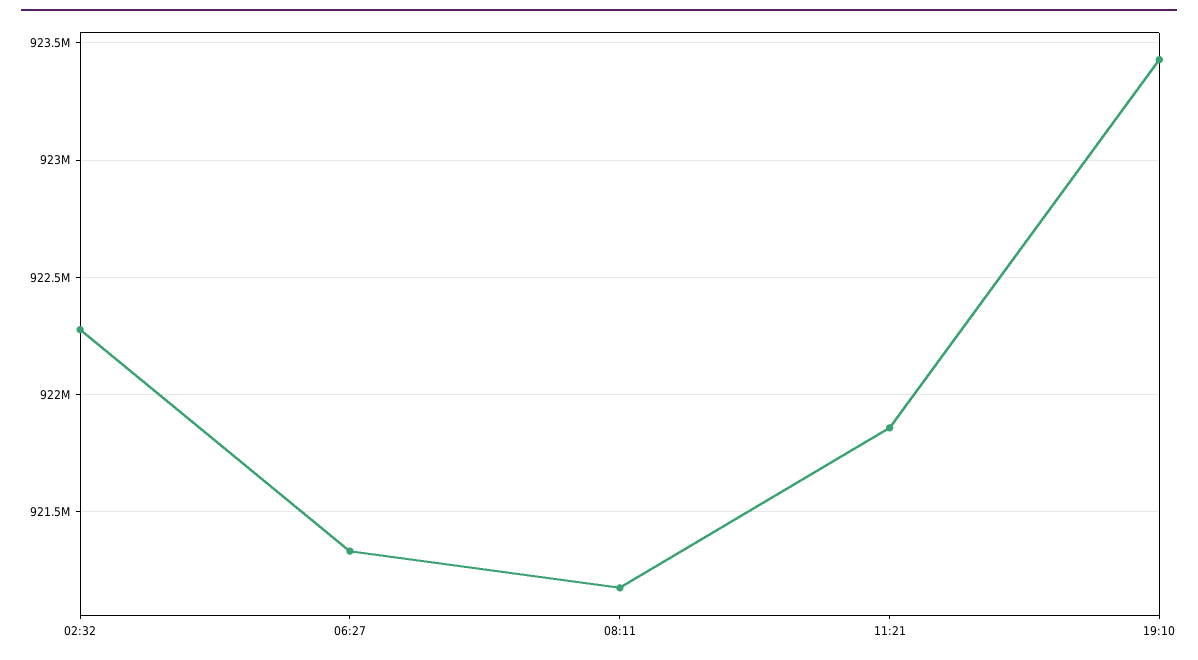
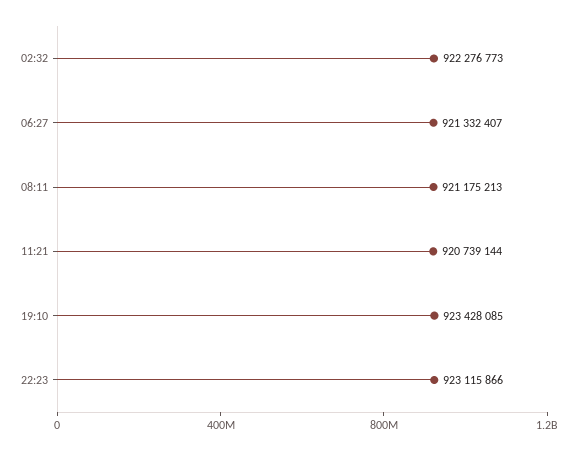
11:21: 921850000 -> 920739144
22:23: none -> 923115866

